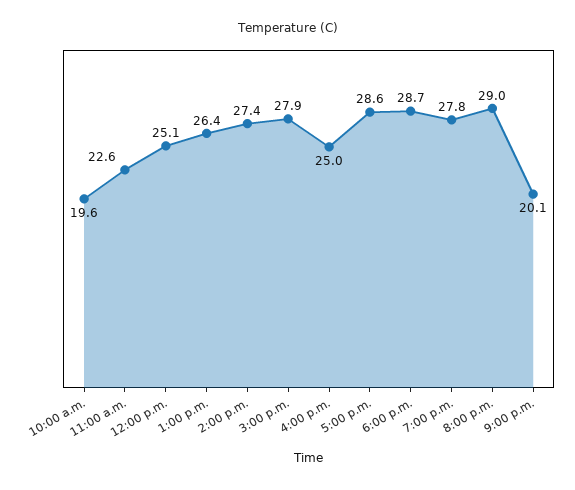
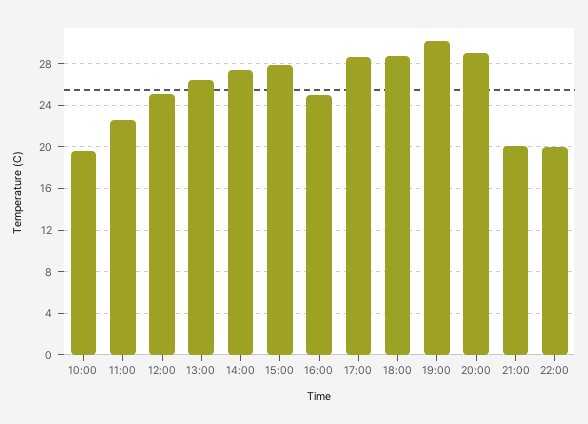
7:00 p.m.: 27.8 -> 30
22:00: none -> 20

